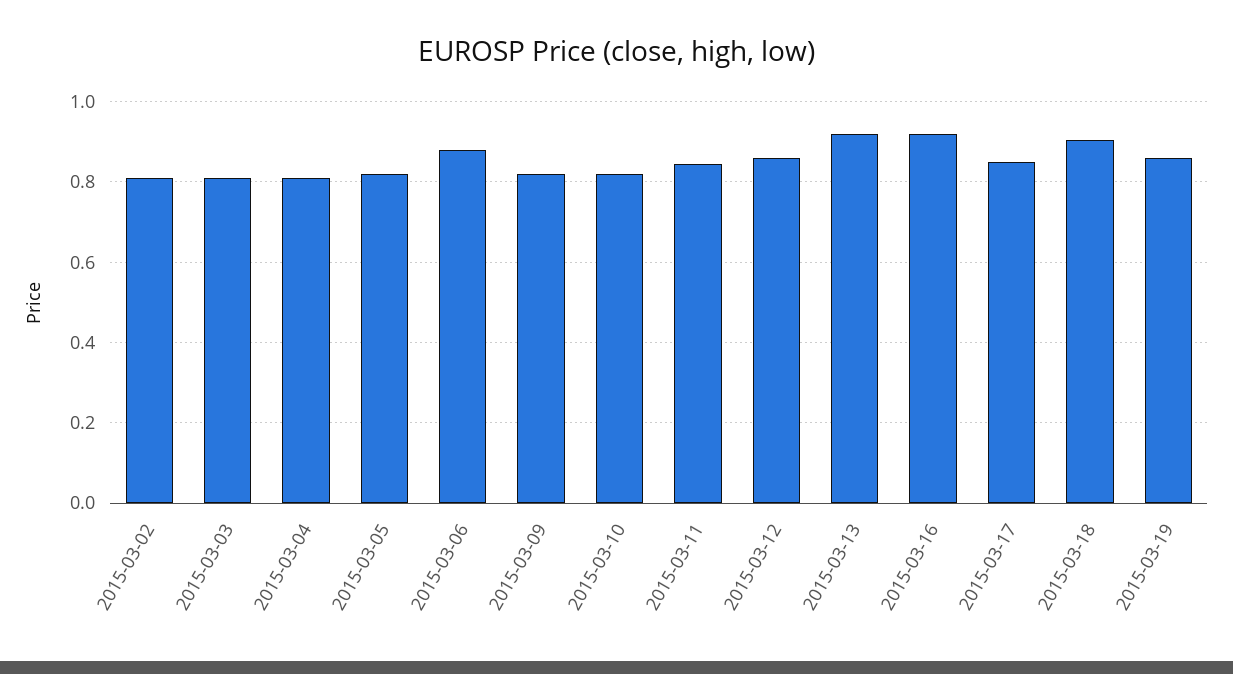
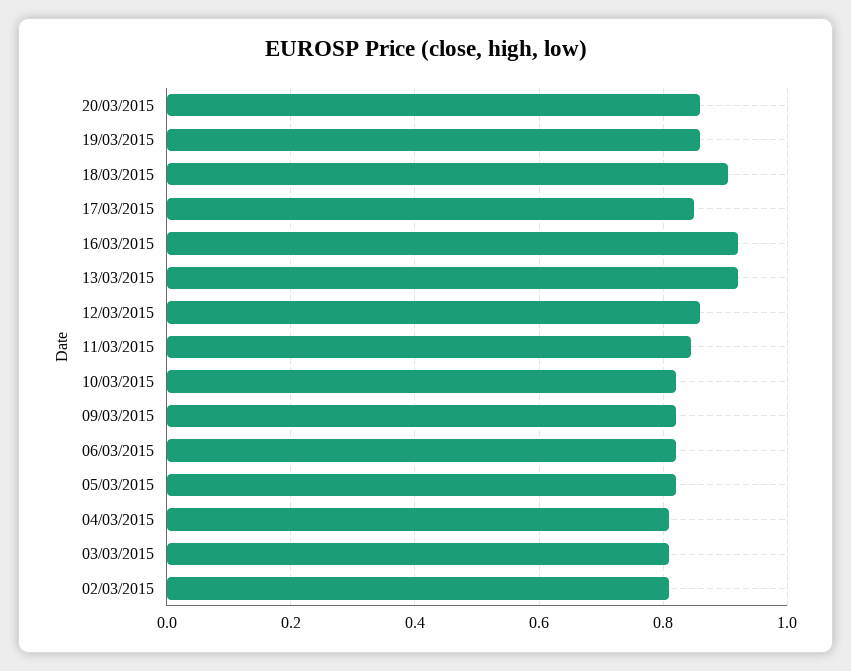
2015-03-06: 0.88 -> 0.82
20/03/2015: none -> 0.86

